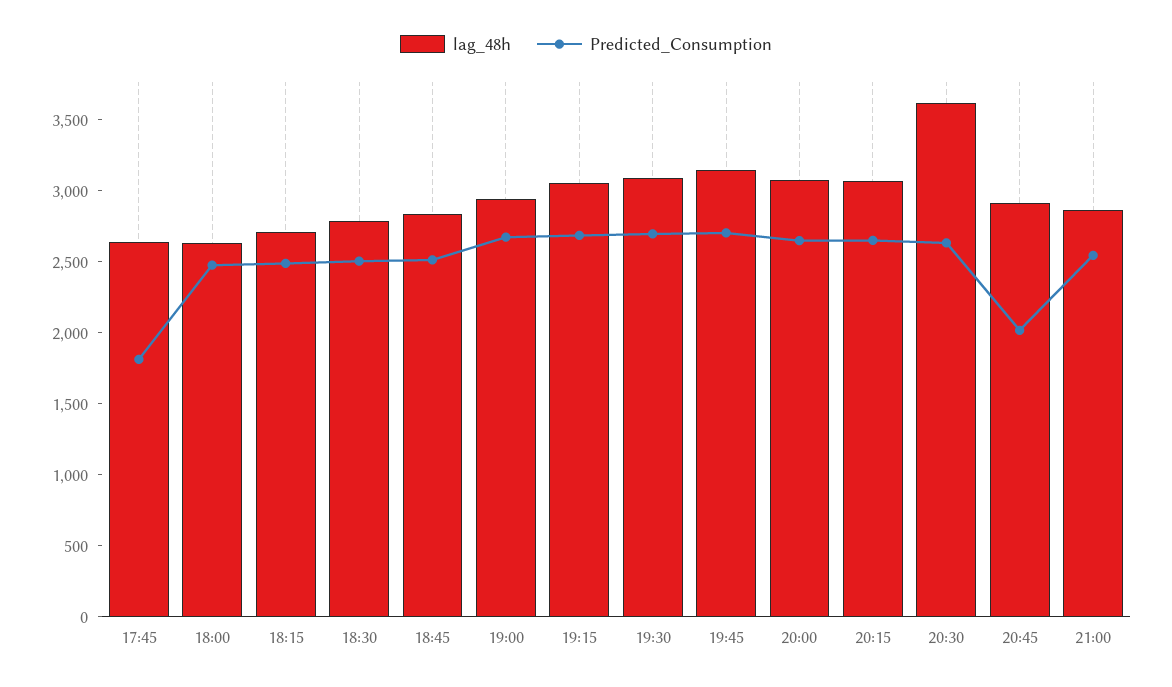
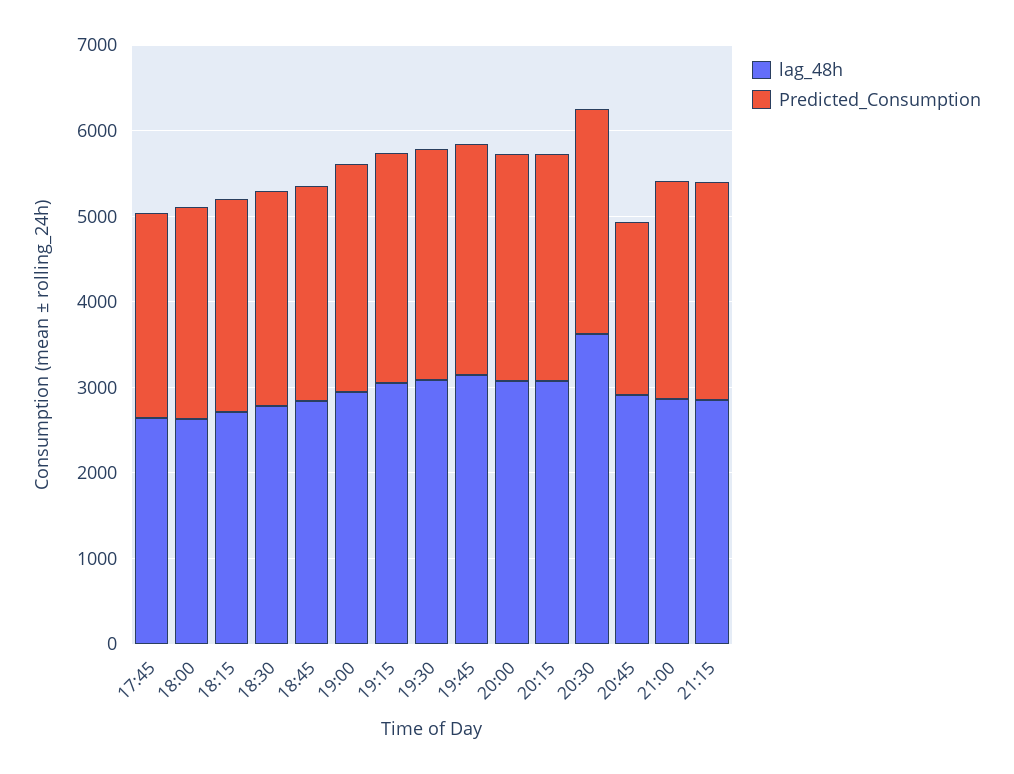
Predicted_Consumption, 17:45: 1800 -> 2400
lag_48h, 21:15: none -> 2800
Predicted_Consumption, 21:15: none -> 2600

